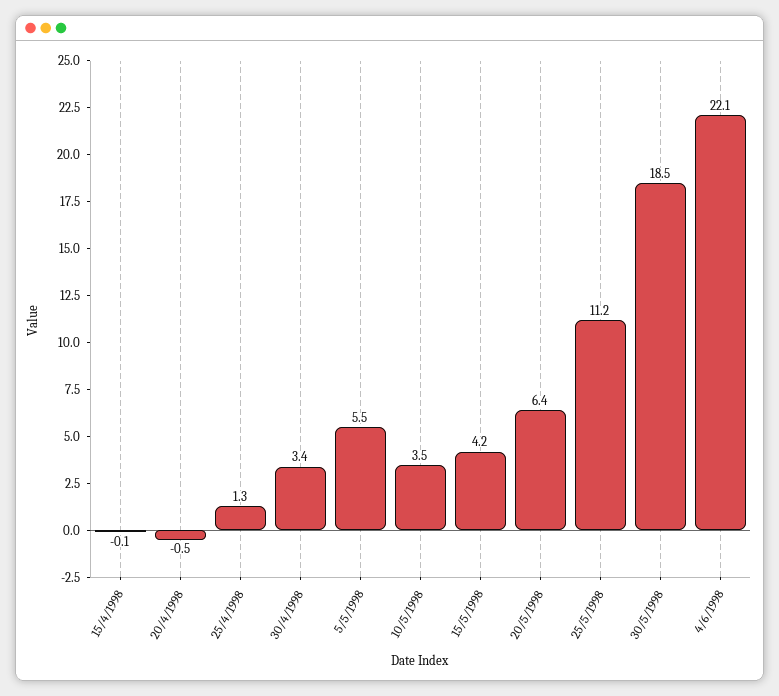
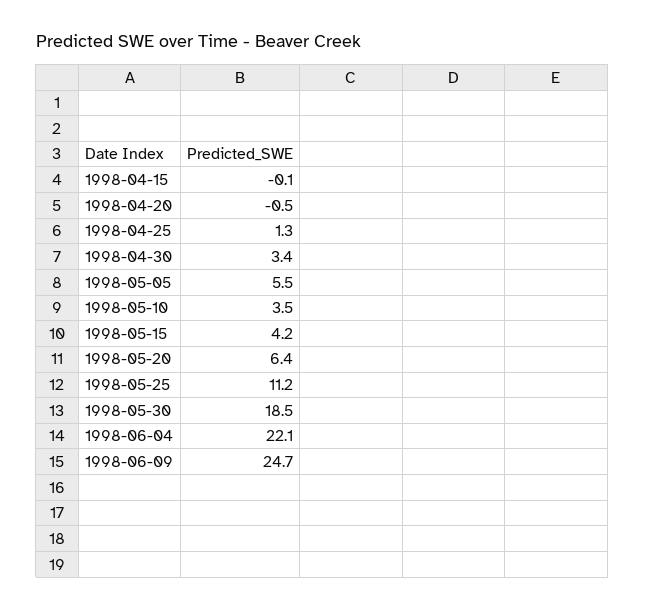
1998-06-09: none -> 24.7

